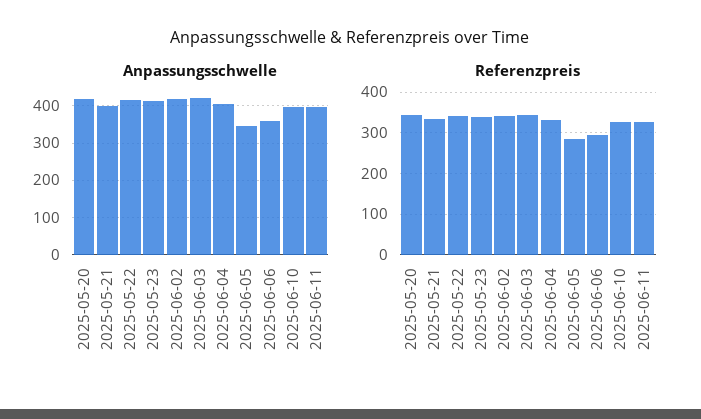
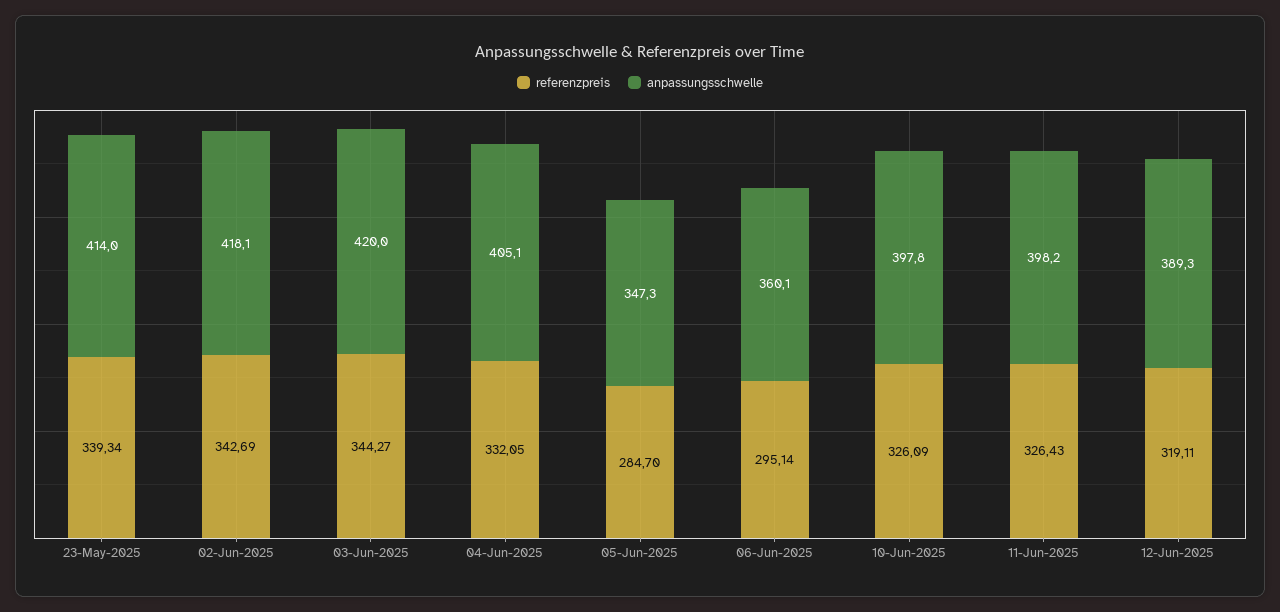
Anpassungsschwelle, 2025-05-20: 420 -> none
Anpassungsschwelle, 2025-05-21: 400 -> none
Anpassungsschwelle, 2025-05-22: 420 -> none
Referenzpreis, 2025-05-20: 340 -> none
Referenzpreis, 2025-05-21: 340 -> none
Referenzpreis, 2025-05-22: 340 -> none
Referenzpreis, 12-Jun-2025: none -> 319.11
Anpassungsschwelle, 12-Jun-2025: none -> 389.3

